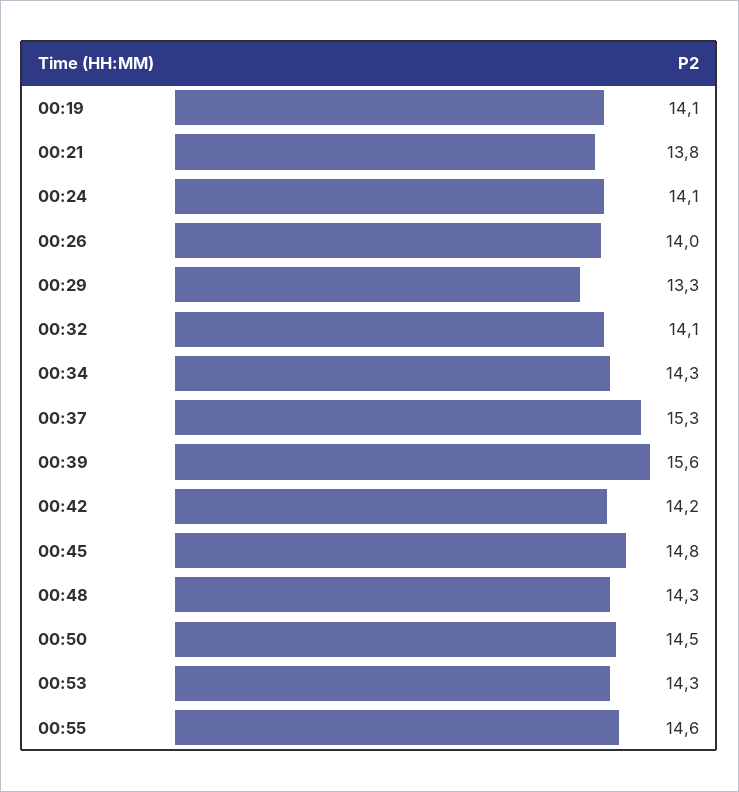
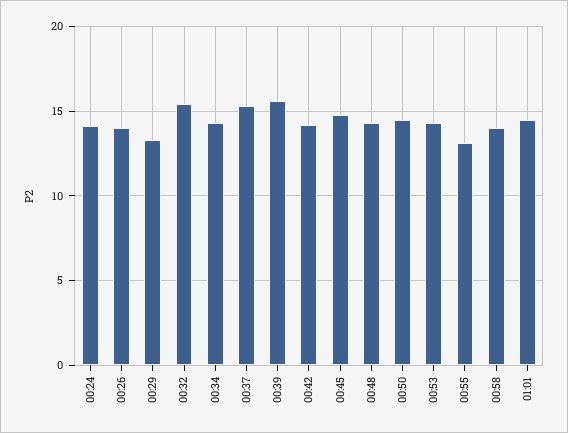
00:19: 14.1 -> none
00:21: 13.8 -> none
00:32: 14.1 -> 15.5
00:55: 14.6 -> 13
00:58: none -> 14
01:01: none -> 14.5

